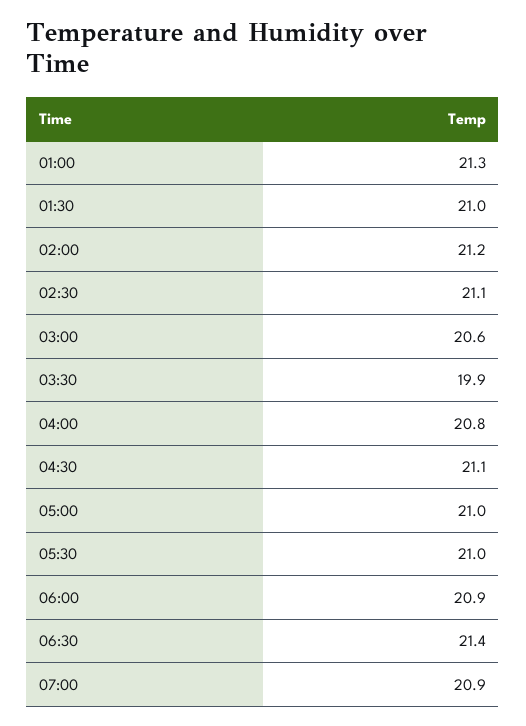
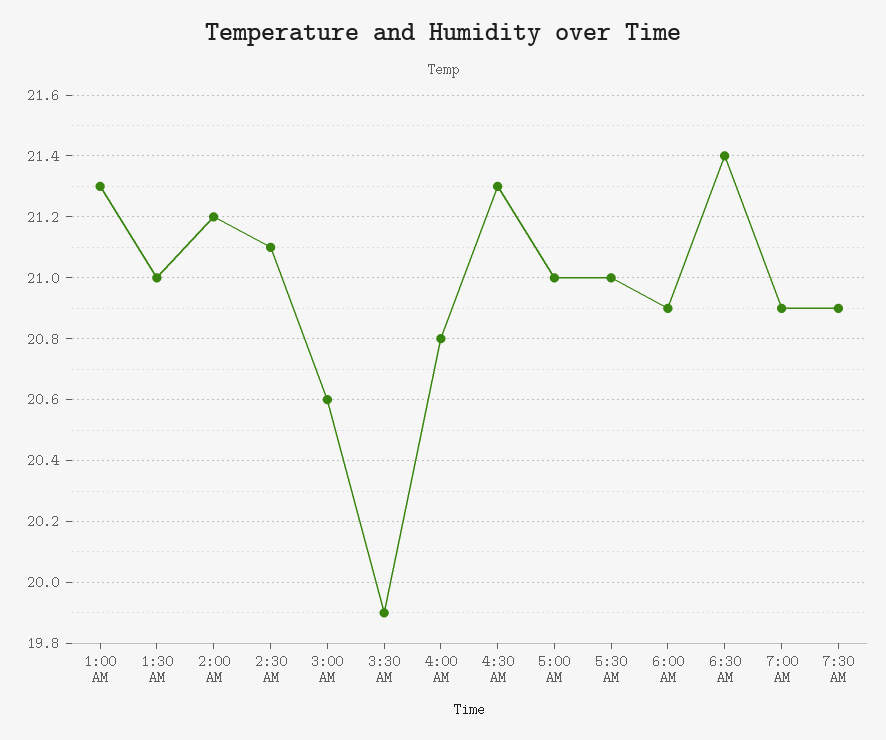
04:30: 21.1 -> 21.3
7:30 AM: none -> 20.9

